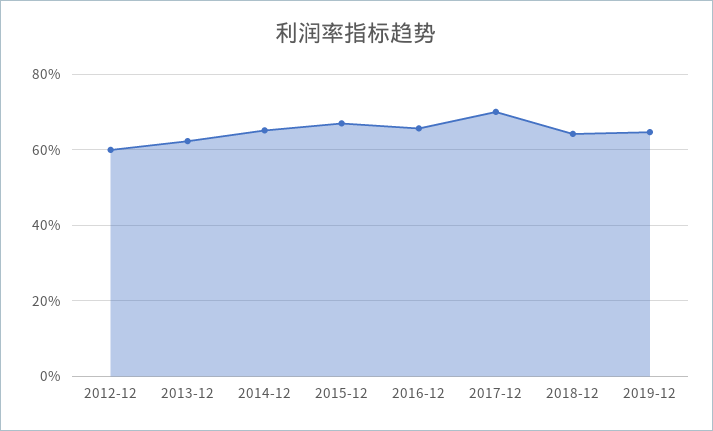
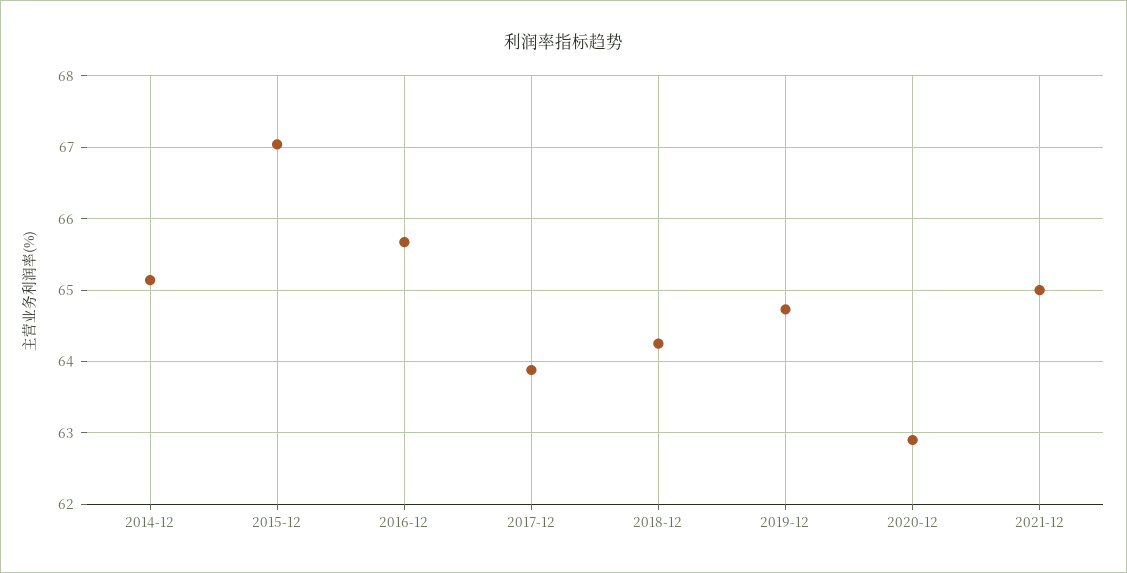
2012-12: 60 -> none
2013-12: 62 -> none
2017-12: 70 -> 63.9
2020-12: none -> 62.9
2021-12: none -> 65

